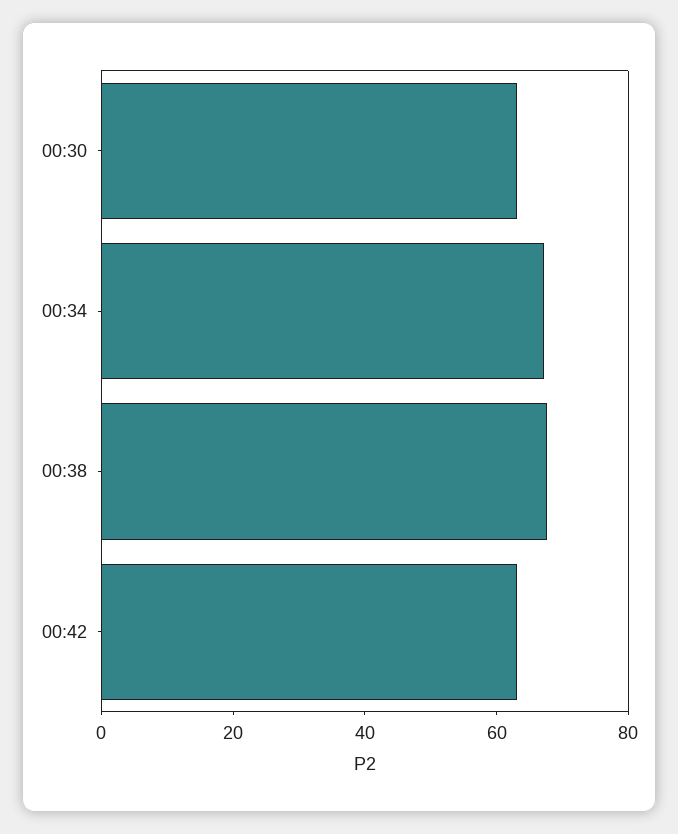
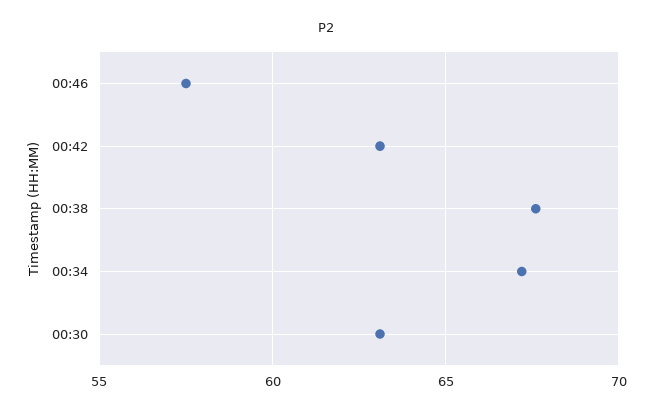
00:46: none -> 57.5

